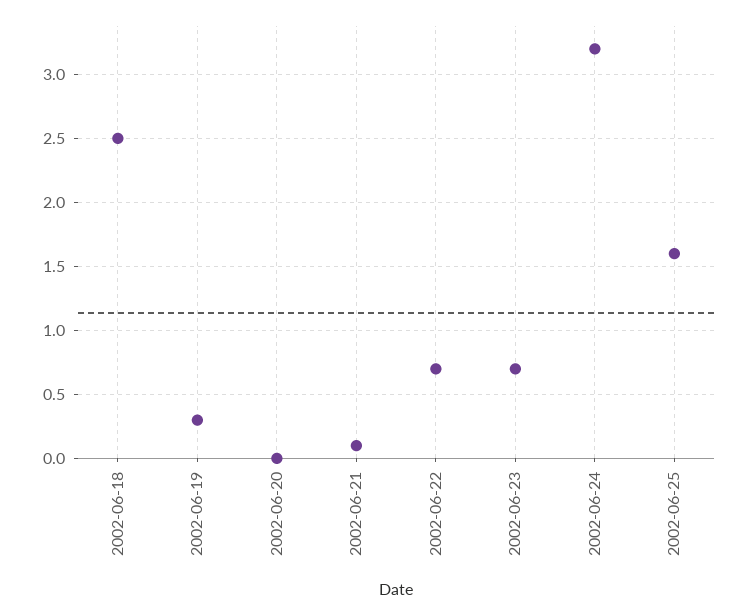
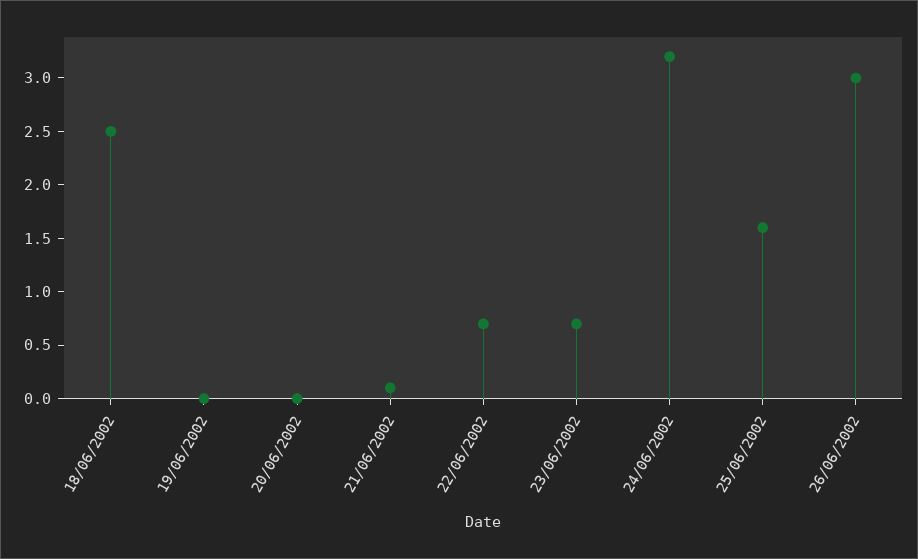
2002-06-19: 0.3 -> 0
26/06/2002: none -> 3

